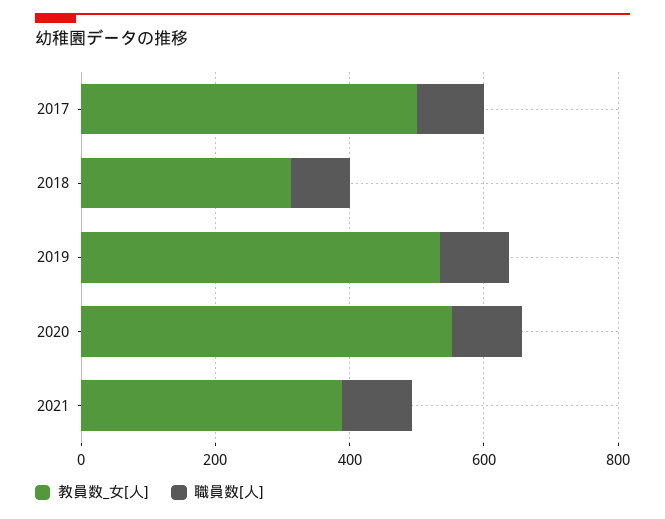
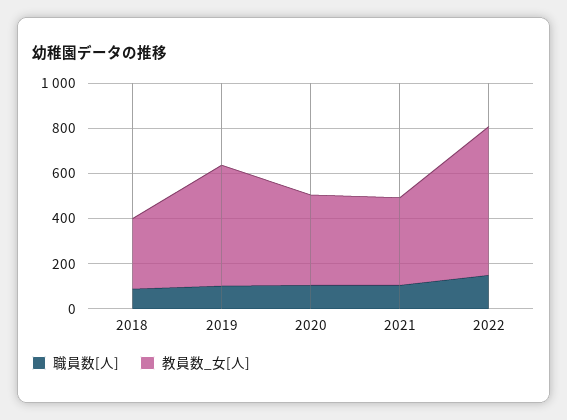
教員数_女[人], 2017: 500 -> none
職員数[人], 2017: 100 -> none
教員数_女[人], 2020: 550 -> 400
職員数[人], 2022: none -> 150
教員数_女[人], 2022: none -> 650

